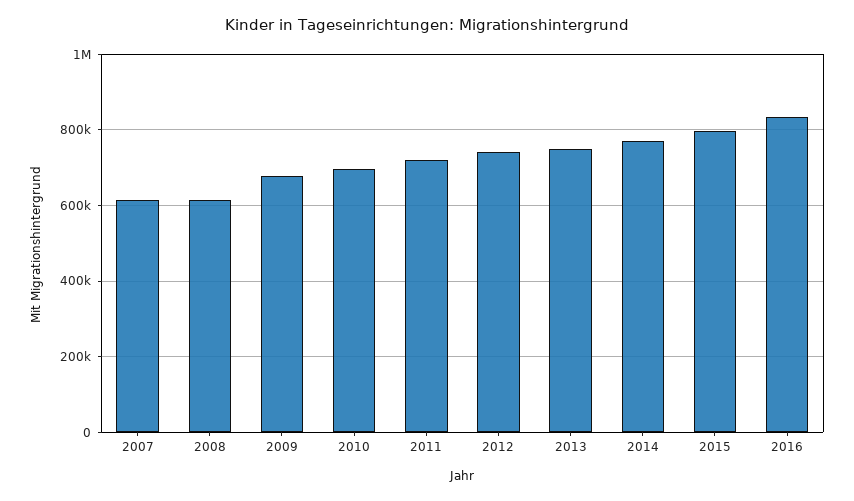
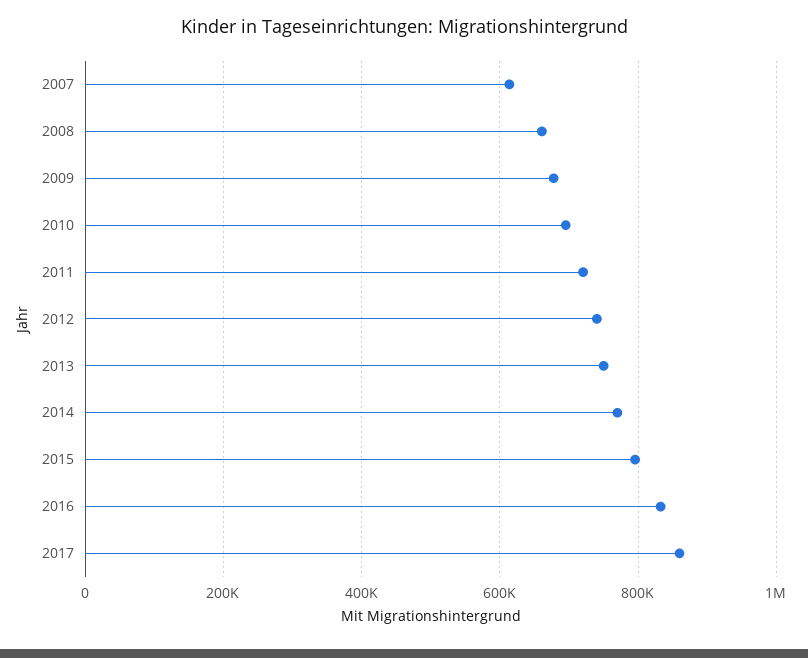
2008: 620000 -> 660000
2017: none -> 860000

